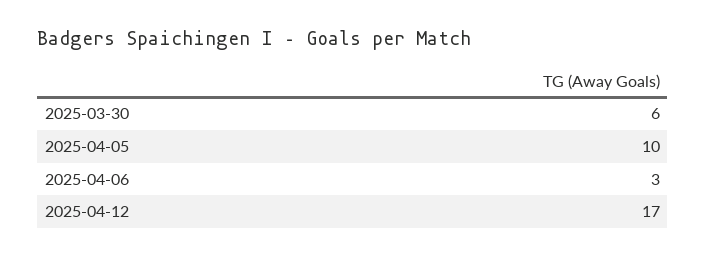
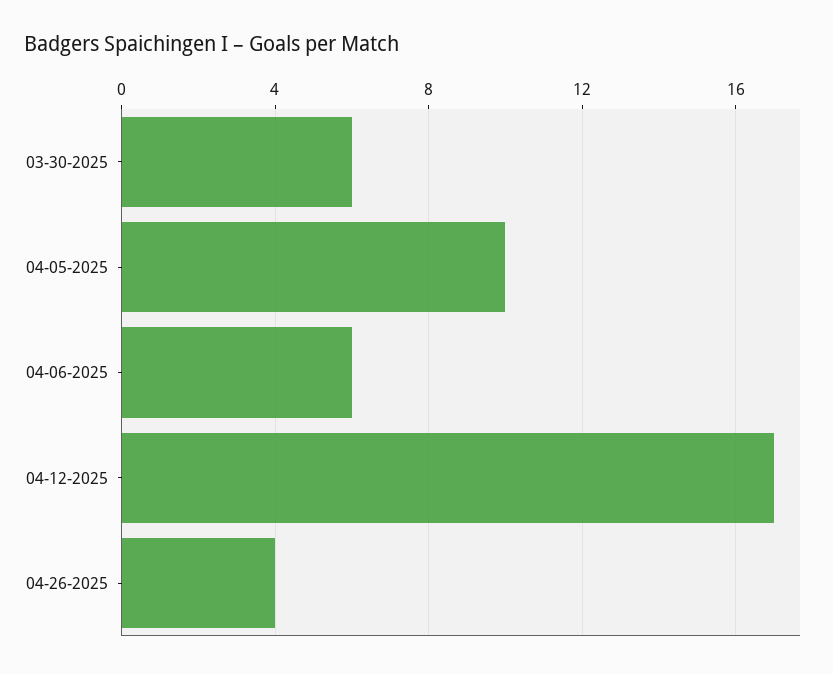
2025-04-06: 3 -> 6
04-26-2025: none -> 4

